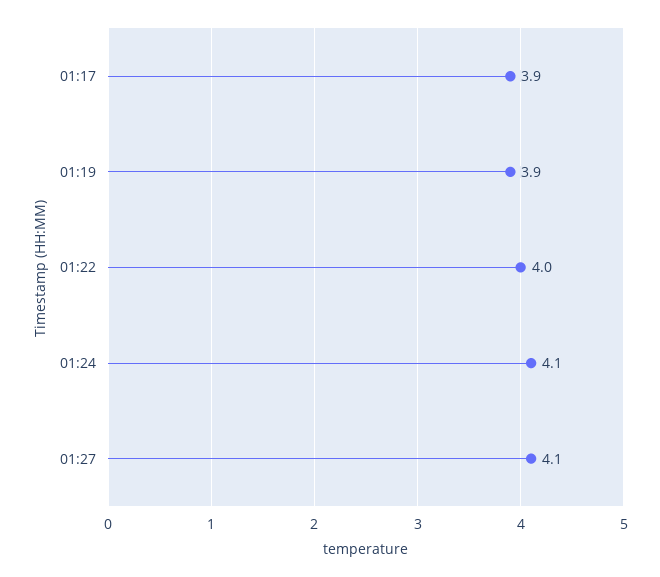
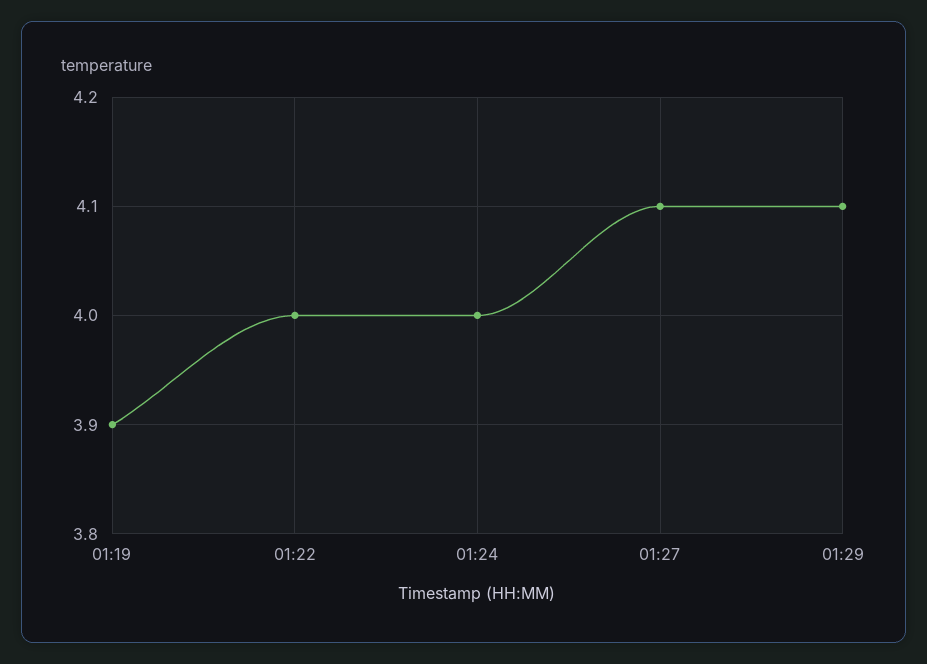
01:17: 3.9 -> none
01:24: 4.1 -> 4
01:29: none -> 4.1

